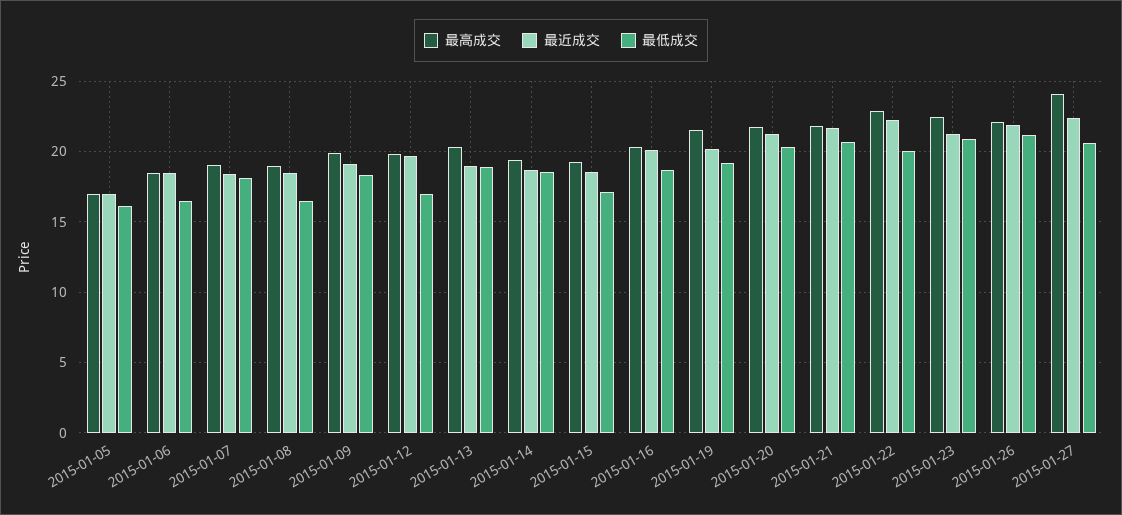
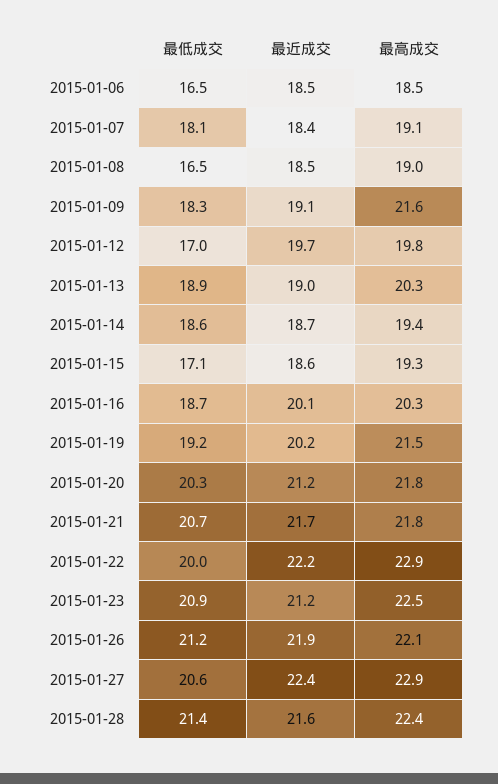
最高成交, 2015-01-05: 17 -> none
最近成交, 2015-01-05: 17 -> none
最低成交, 2015-01-05: 16 -> none
最高成交, 2015-01-09: 20 -> 21.6
最高成交, 2015-01-27: 24 -> 22.9
最低成交, 2015-01-28: none -> 21.4
最近成交, 2015-01-28: none -> 21.6
最高成交, 2015-01-28: none -> 22.4

